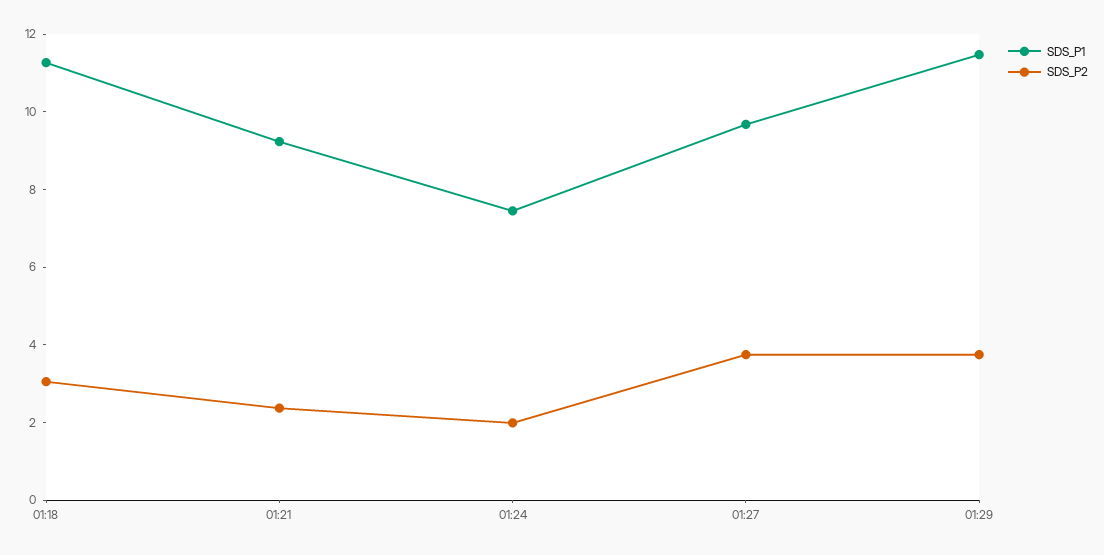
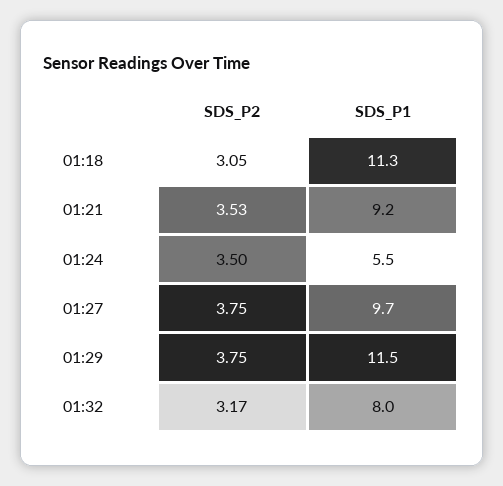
SDS_P2, 01:21: 2.5 -> 3.53
SDS_P1, 01:24: 7.5 -> 5.5
SDS_P2, 01:24: 2 -> 3.5
SDS_P2, 01:32: none -> 3.17
SDS_P1, 01:32: none -> 8

